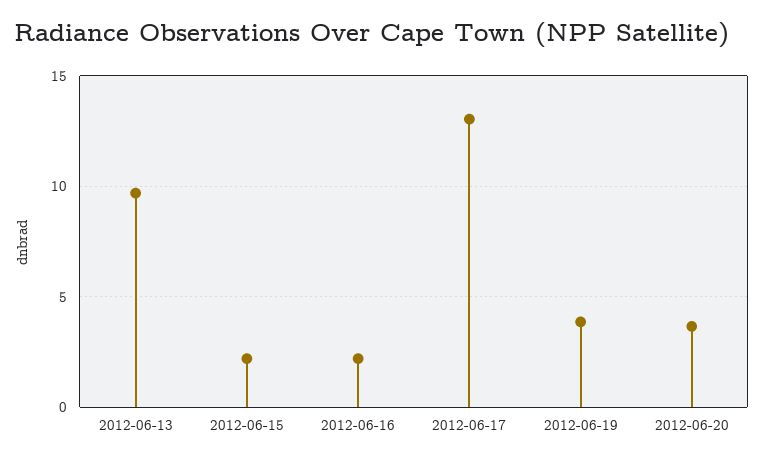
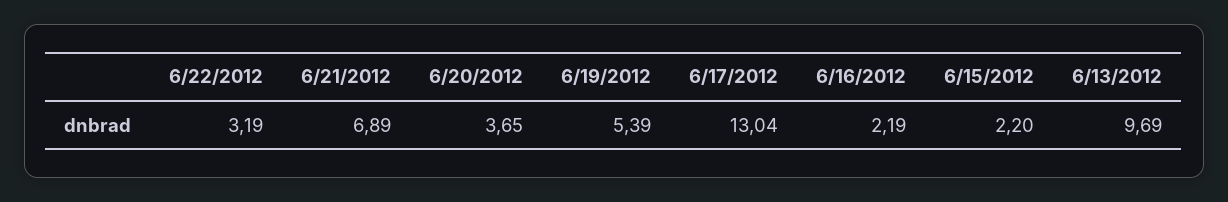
2012-06-19: 4 -> 5.39
6/22/2012: none -> 3.19
6/21/2012: none -> 6.89

